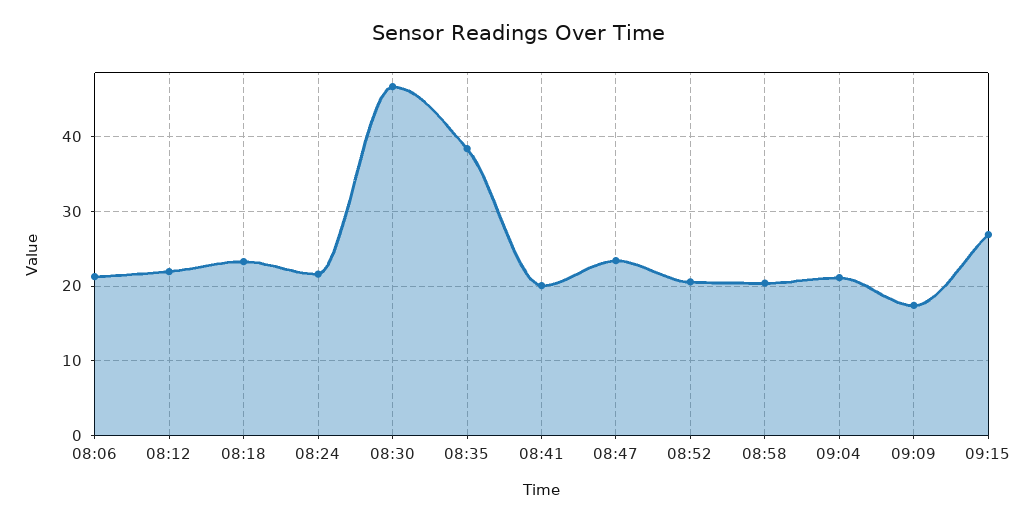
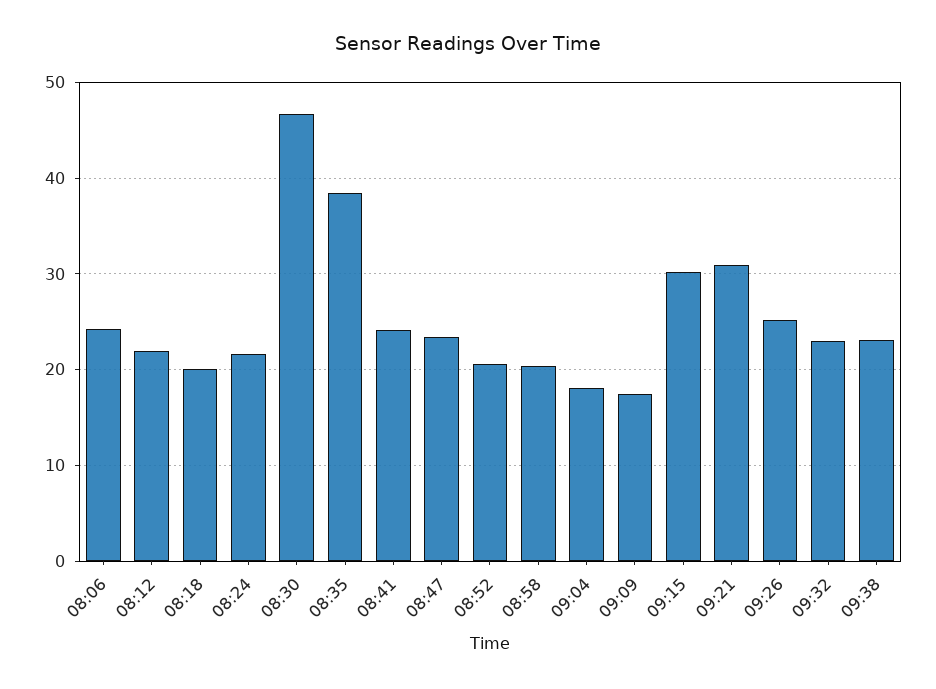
08:06: 21 -> 24
08:18: 23 -> 20
08:41: 20 -> 24
09:04: 21 -> 18
09:15: 27 -> 30
09:21: none -> 31
09:26: none -> 25
09:32: none -> 23
09:38: none -> 23

